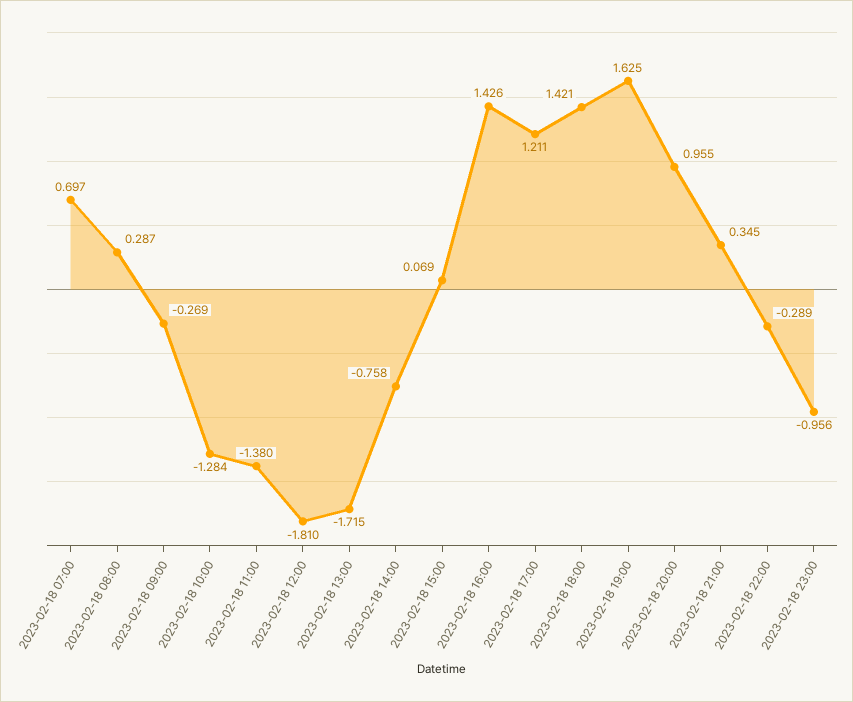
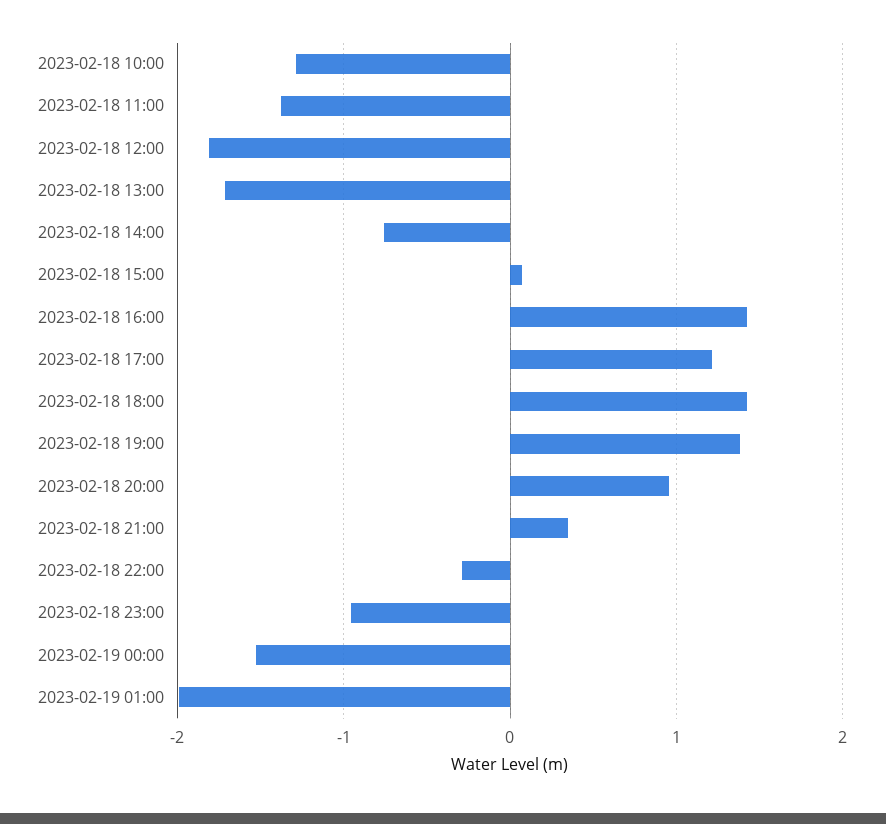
2023-02-18 07:00: 0.697 -> none
2023-02-18 08:00: 0.287 -> none
2023-02-18 09:00: -0.269 -> none
2023-02-18 19:00: 1.625 -> 1.4
2023-02-19 00:00: none -> -1.5
2023-02-19 01:00: none -> -2

